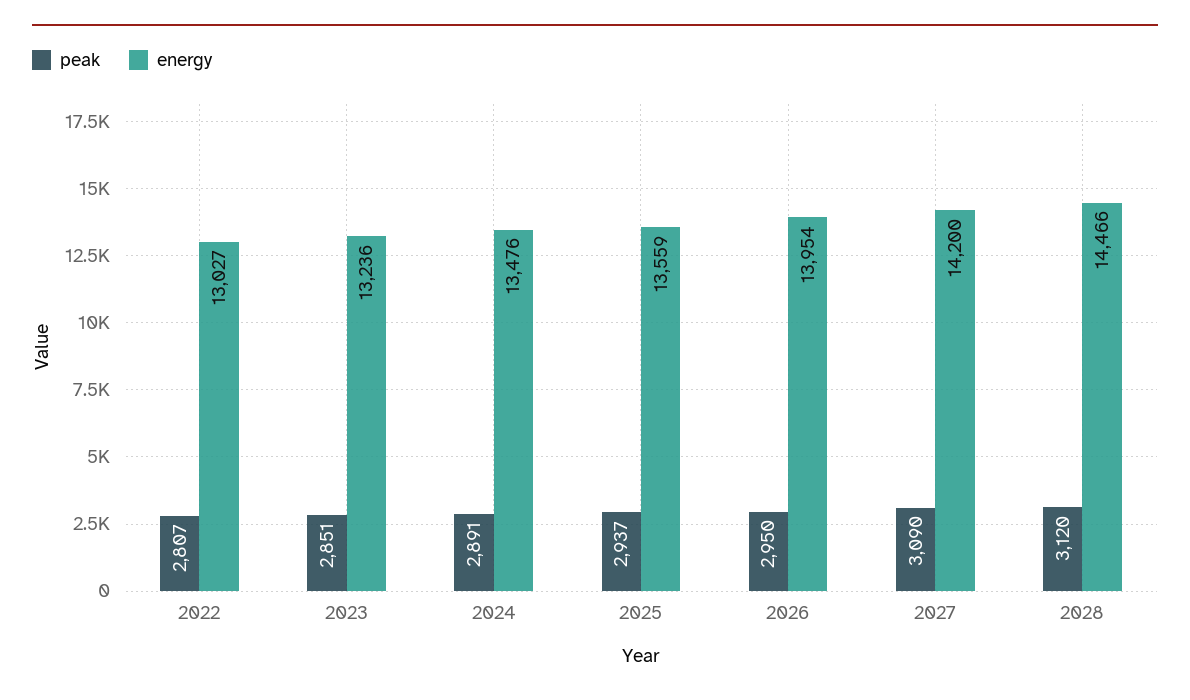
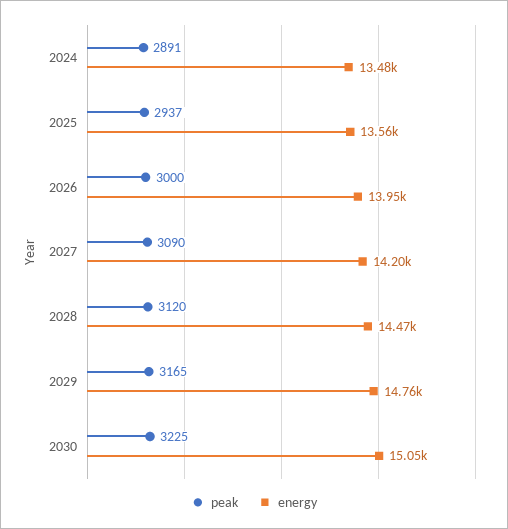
peak, 2022: 2807 -> none
energy, 2022: 13027 -> none
peak, 2023: 2851 -> none
energy, 2023: 13236 -> none
peak, 2026: 2950 -> 3000
peak, 2029: none -> 3165
energy, 2029: none -> 14760
peak, 2030: none -> 3225
energy, 2030: none -> 15050

